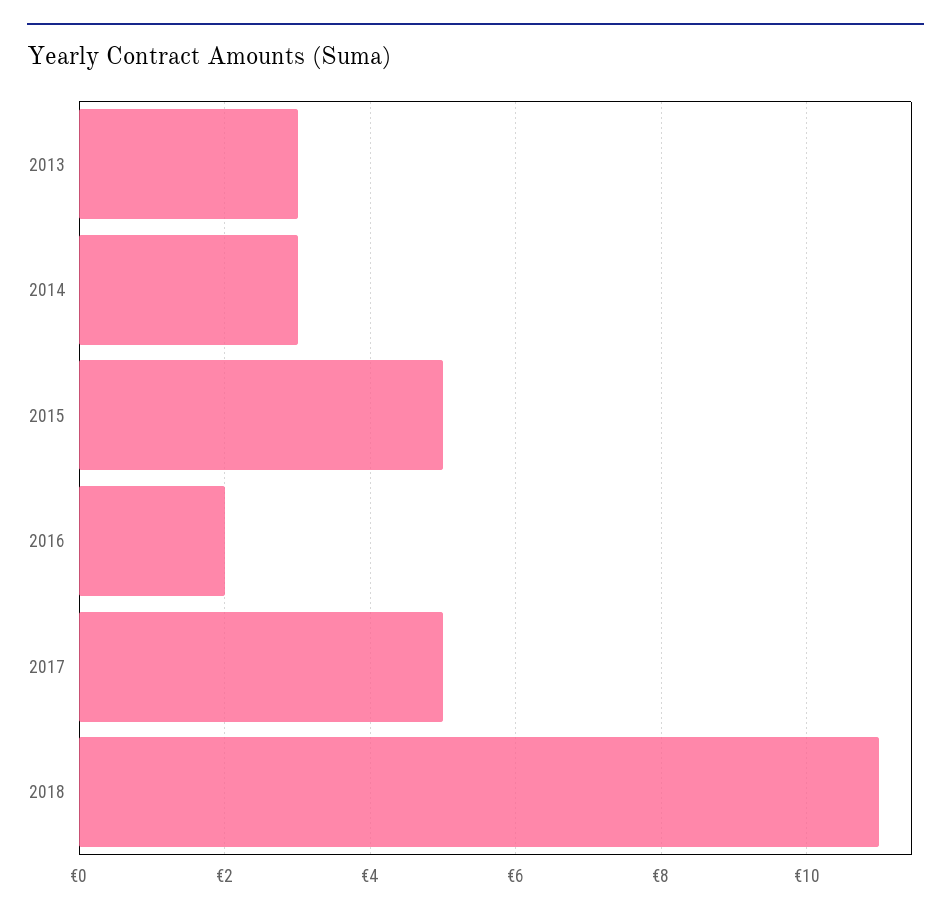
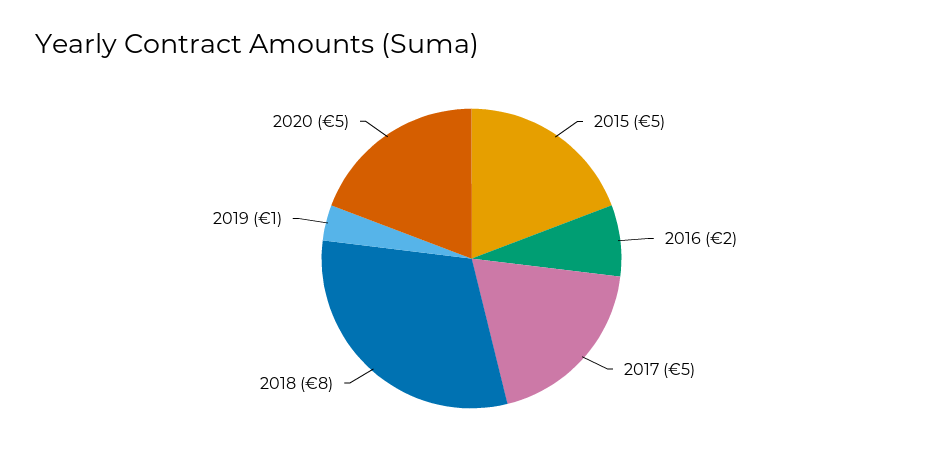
2013: 3 -> none
2014: 3 -> none
2018: 11 -> 8
2019: none -> 1
2020: none -> 5

